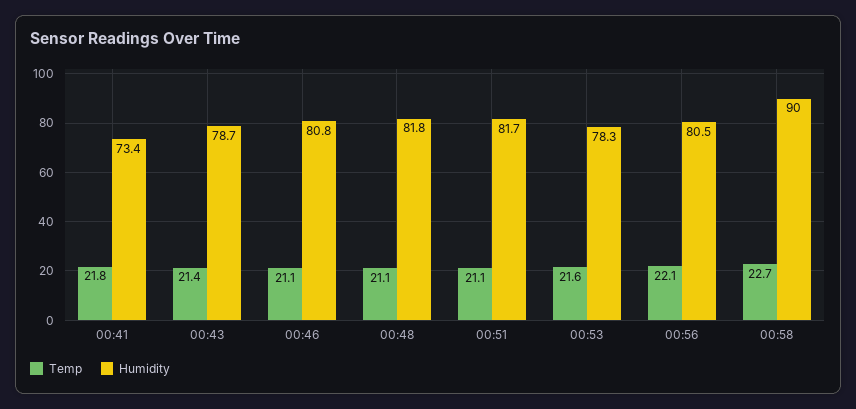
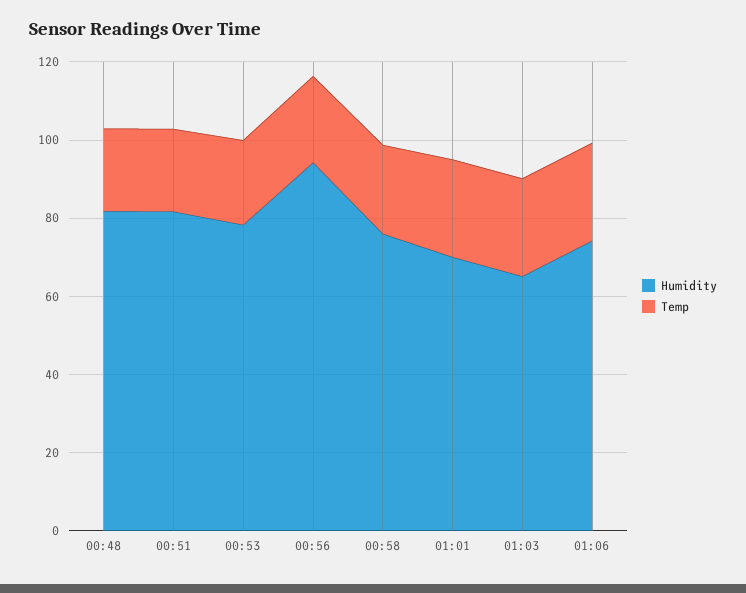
Temp, 00:41: 21.8 -> none
Humidity, 00:41: 73.4 -> none
Temp, 00:43: 21.4 -> none
Humidity, 00:43: 78.7 -> none
Temp, 00:46: 21.1 -> none
Humidity, 00:46: 80.8 -> none
Humidity, 00:56: 80.5 -> 95
Humidity, 00:58: 90 -> 75
Humidity, 01:01: none -> 70
Temp, 01:01: none -> 25
Humidity, 01:03: none -> 65
Temp, 01:03: none -> 25
Humidity, 01:06: none -> 75
Temp, 01:06: none -> 25

